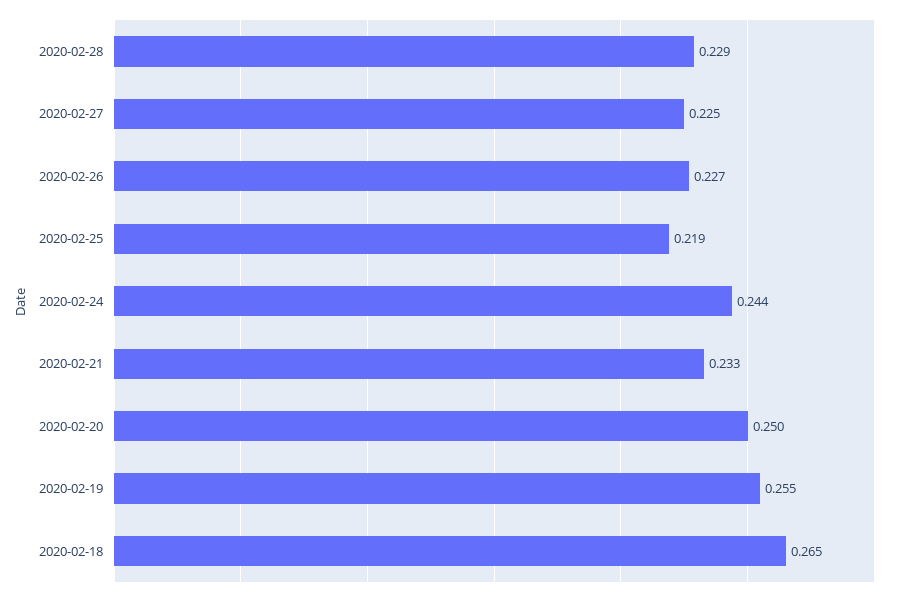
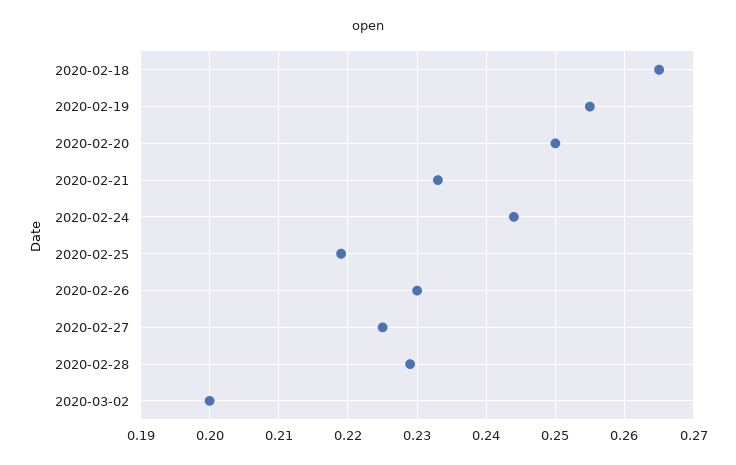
2020-02-26: 0.227 -> 0.23
2020-03-02: none -> 0.2

